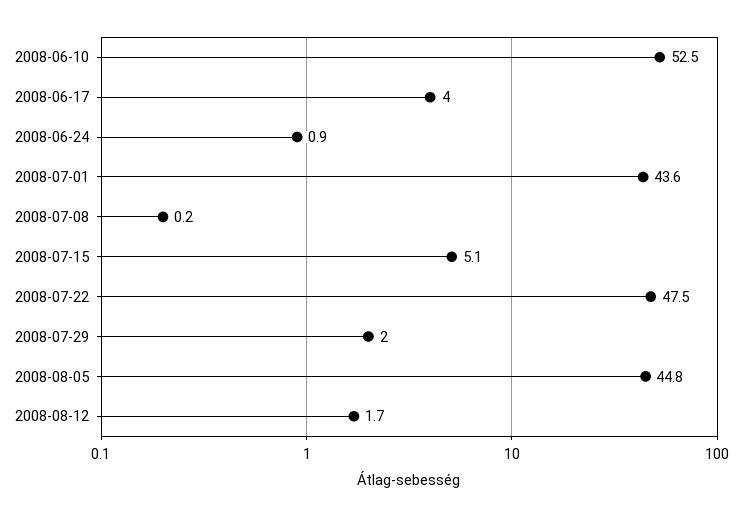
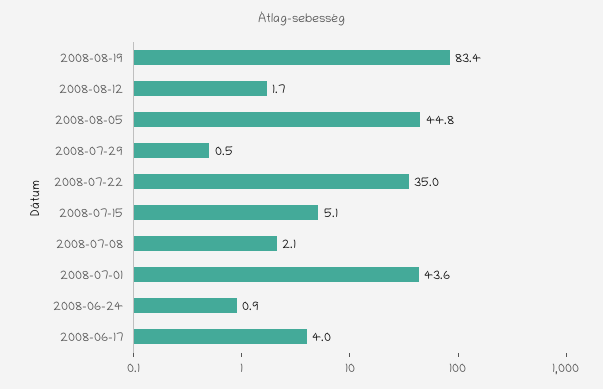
2008-06-10: 52.5 -> none
2008-07-08: 0.2 -> 2.1
2008-07-22: 47.5 -> 35
2008-07-29: 2 -> 0.5
2008-08-19: none -> 83.4

